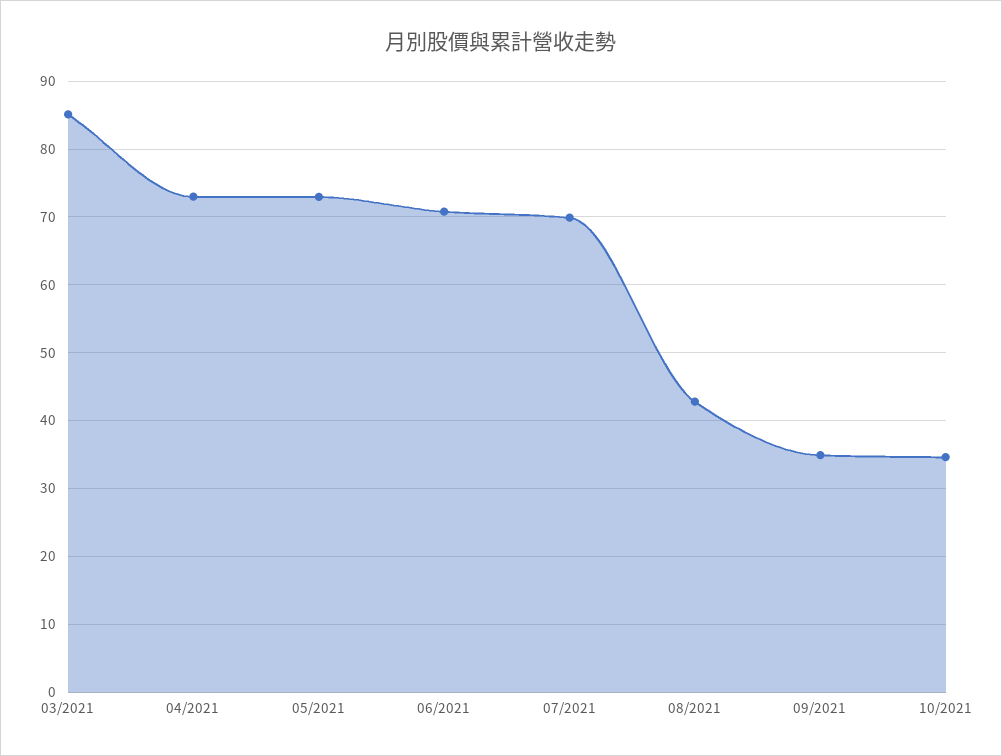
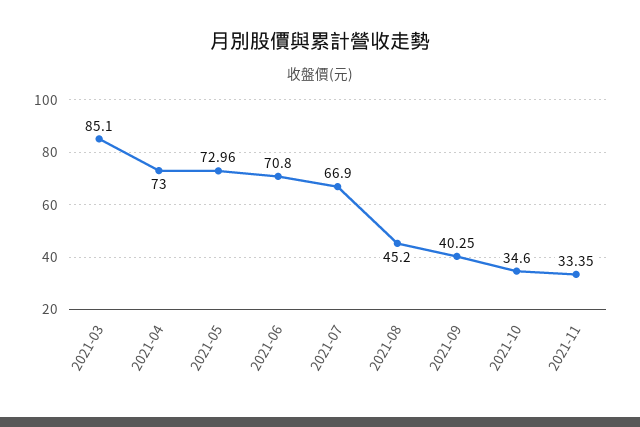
07/2021: 70 -> 66.9
08/2021: 43 -> 45.2
09/2021: 35 -> 40.25
2021-11: none -> 33.35

